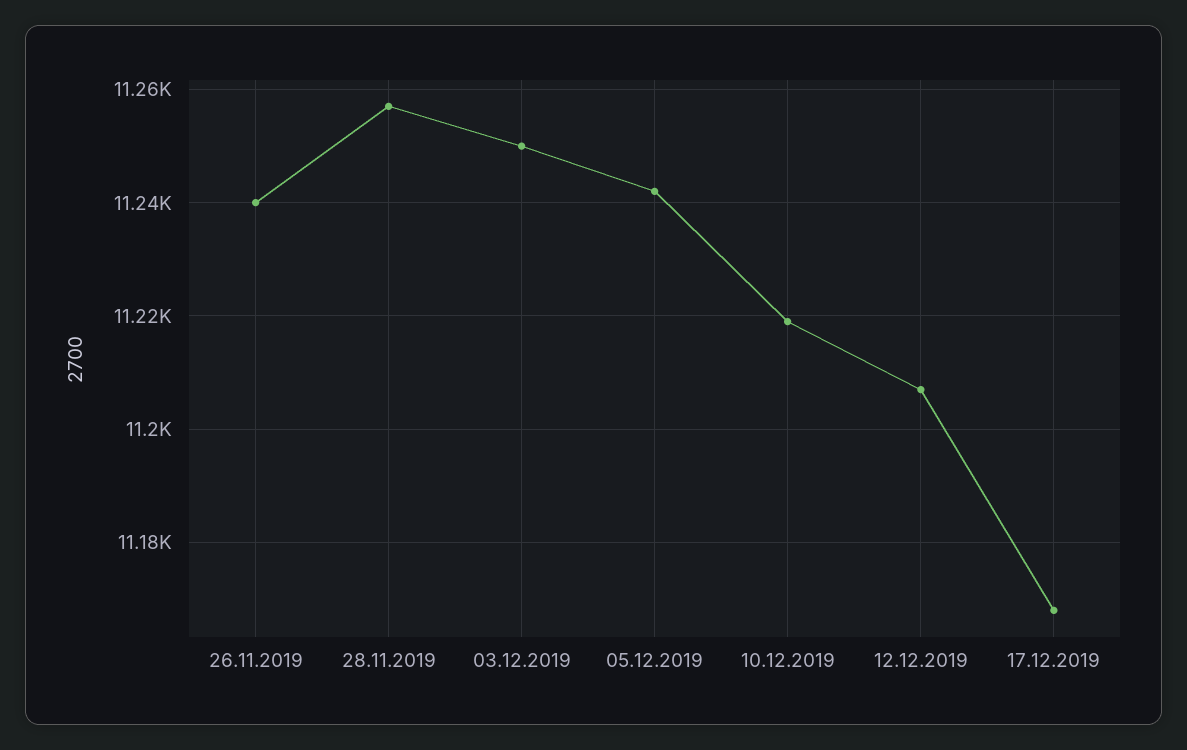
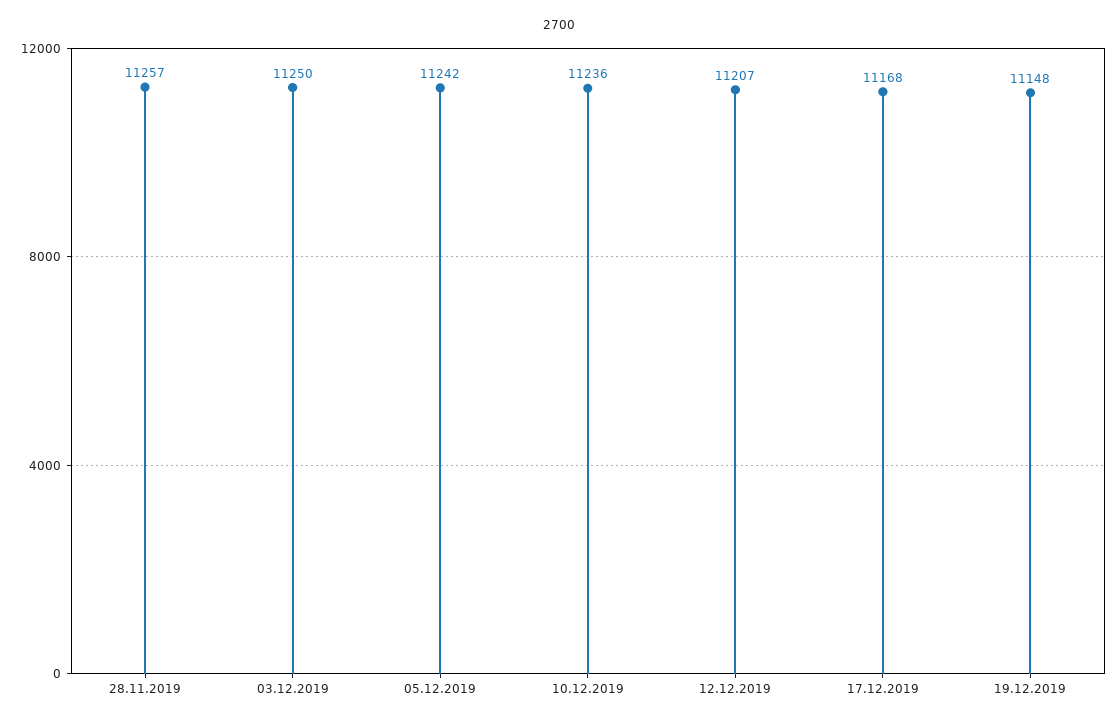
26.11.2019: 11240 -> none
10.12.2019: 11220 -> 11236
19.12.2019: none -> 11148

